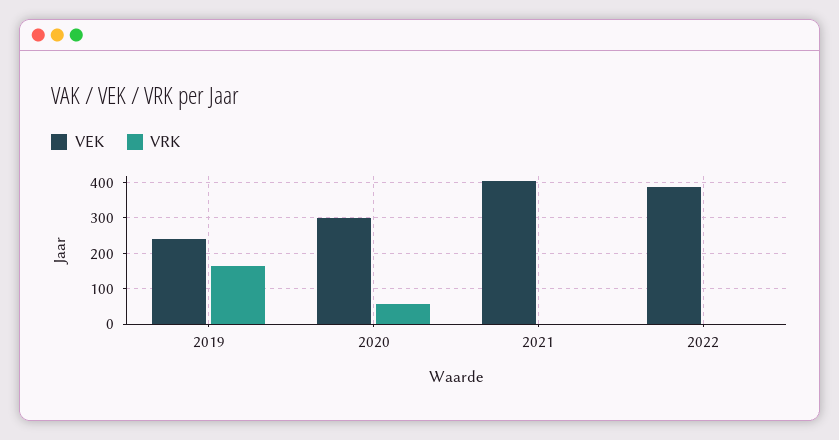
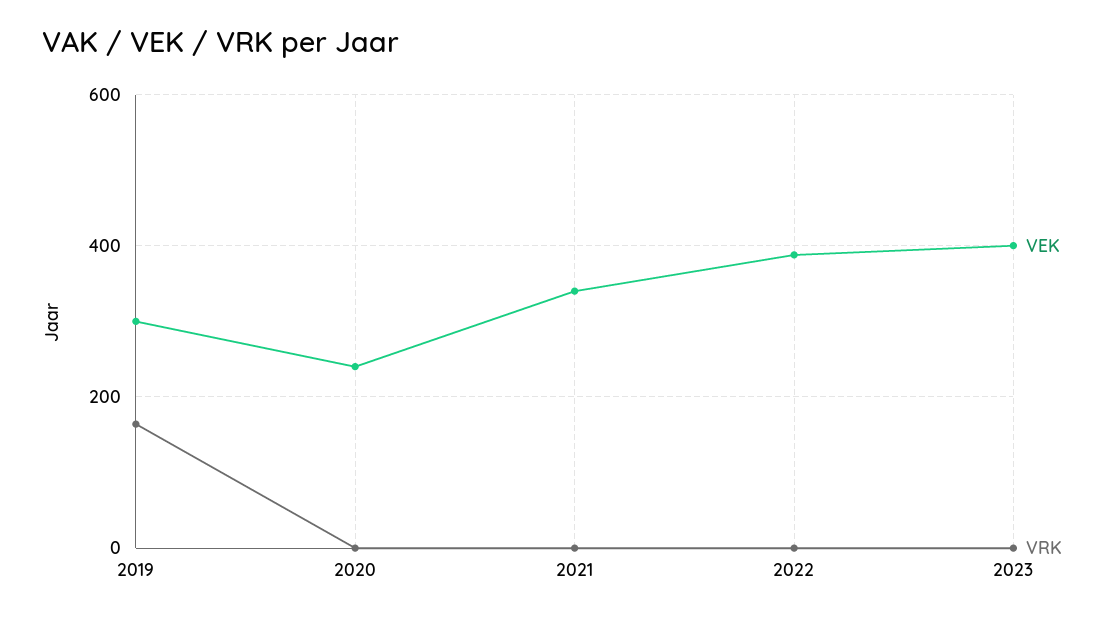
VEK, 2019: 240 -> 300
VEK, 2020: 300 -> 240
VRK, 2020: 60 -> 0
VEK, 2021: 400 -> 340
VEK, 2023: none -> 400
VRK, 2023: none -> 0

